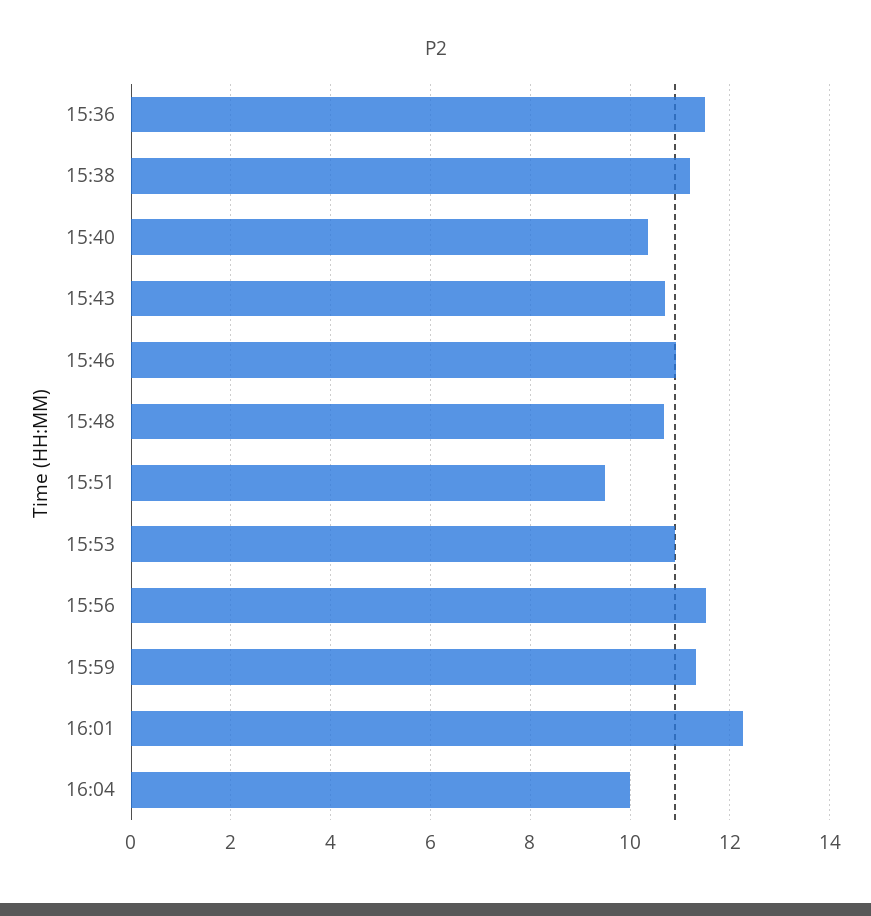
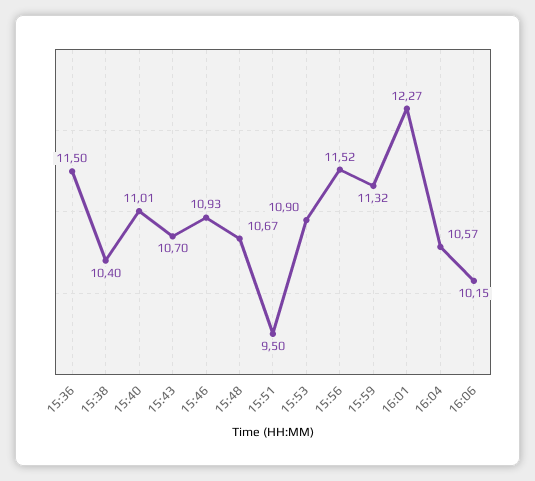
15:38: 11.2 -> 10.4
15:40: 10.4 -> 11.01
16:04: 10 -> 10.57
16:06: none -> 10.15

